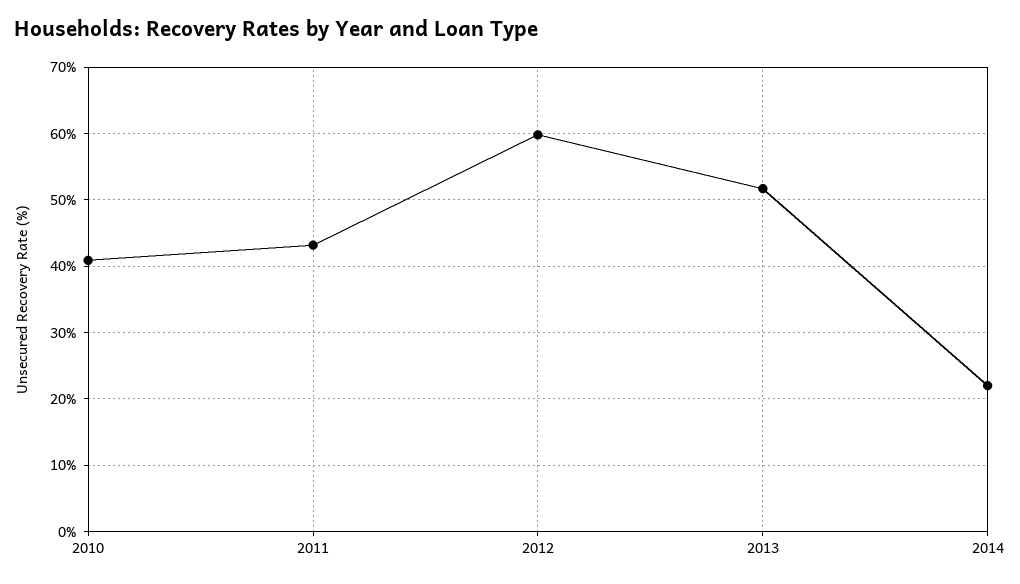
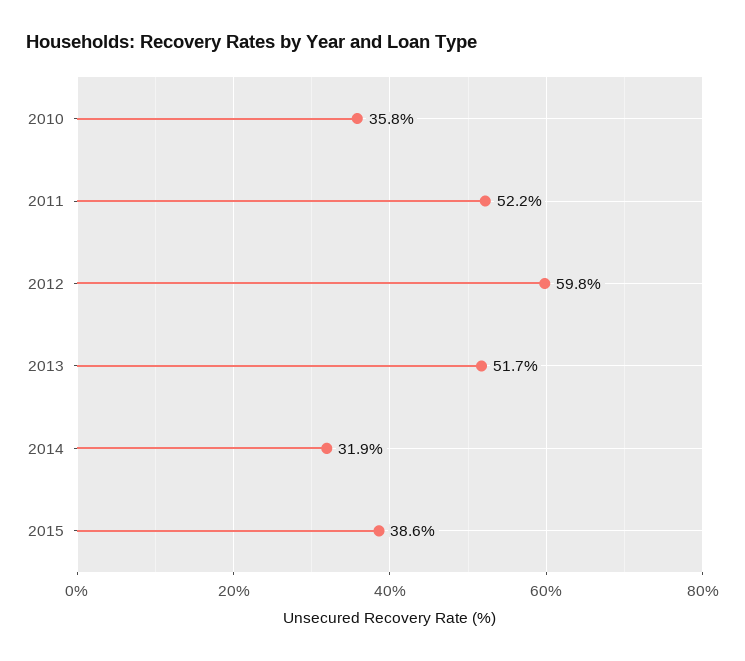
2010: 41 -> 35.8
2011: 43 -> 52.2
2014: 22 -> 31.9
2015: none -> 38.6

